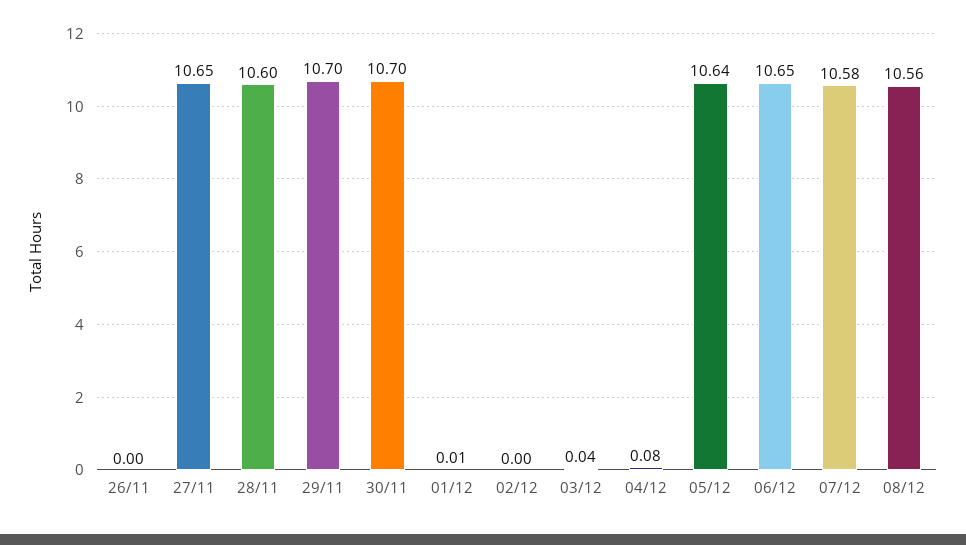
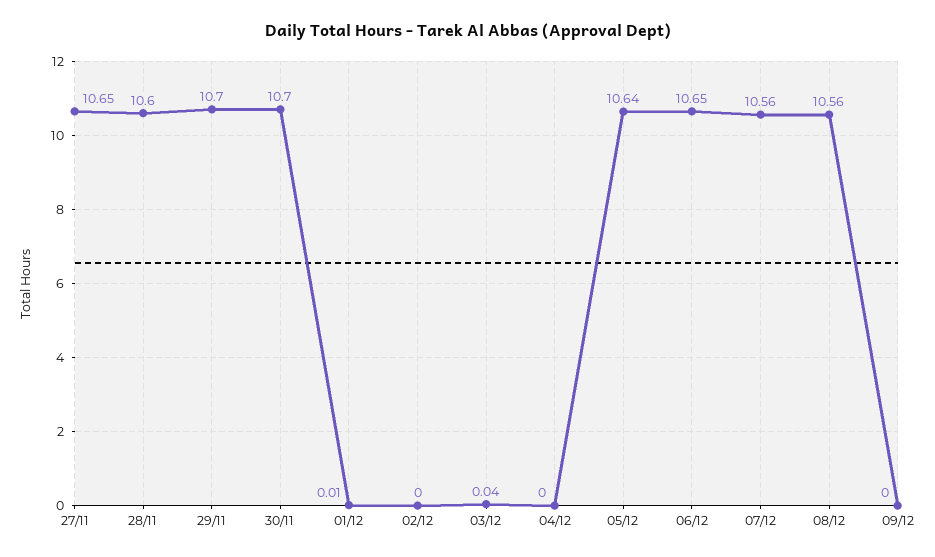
26/11: 0 -> none
04/12: 0.08 -> 0
07/12: 10.58 -> 10.56
09/12: none -> 0

